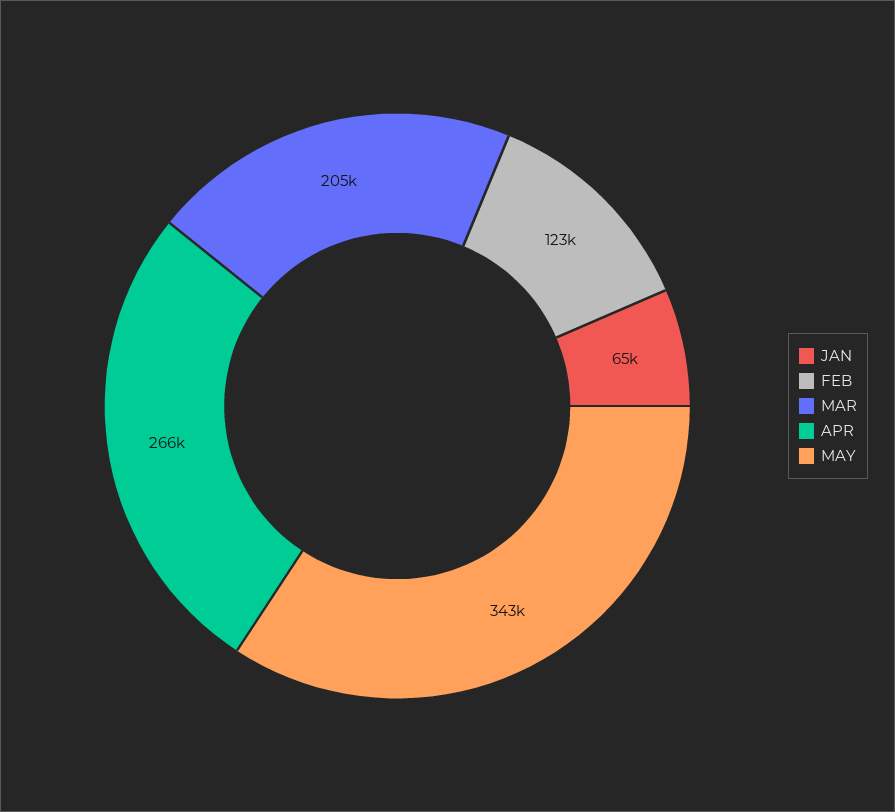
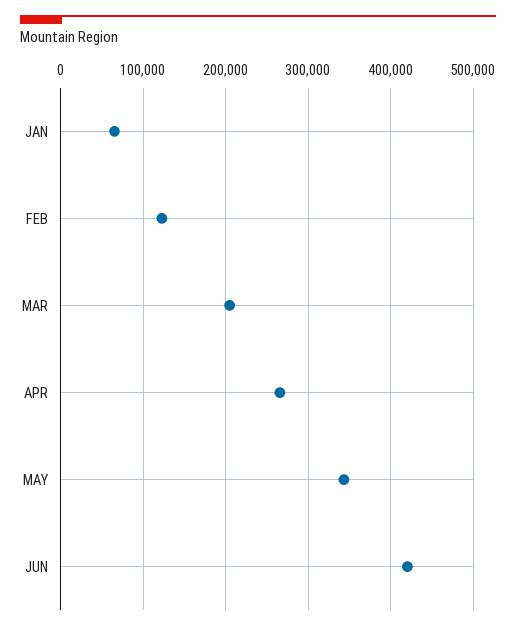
JUN: none -> 420000

